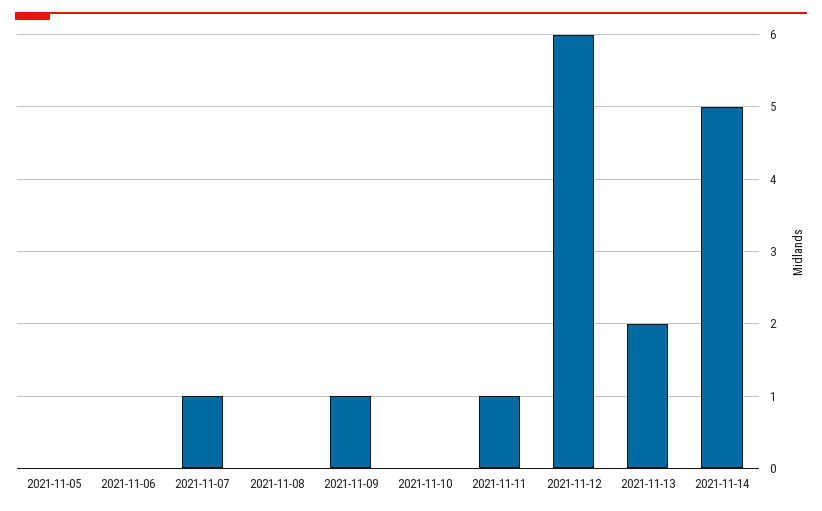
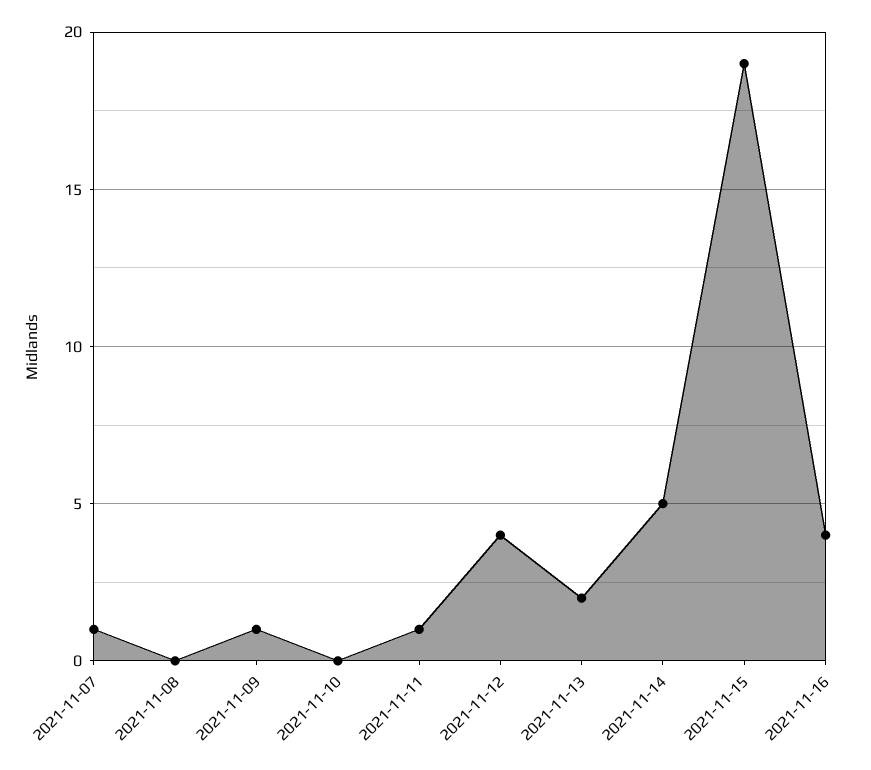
2021-11-05: 0 -> none
2021-11-06: 0 -> none
2021-11-12: 6 -> 4
2021-11-15: none -> 19
2021-11-16: none -> 4

